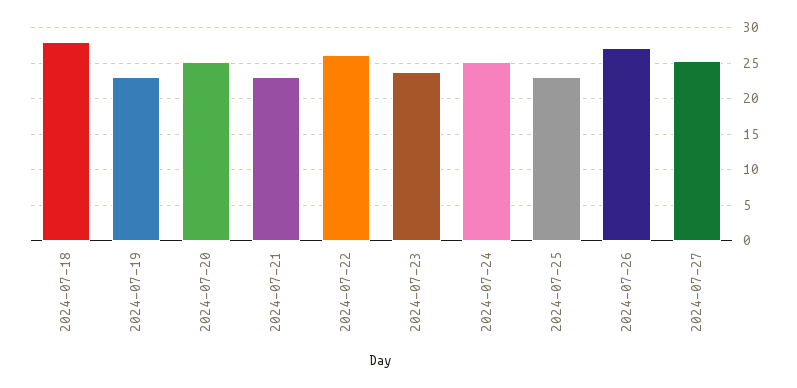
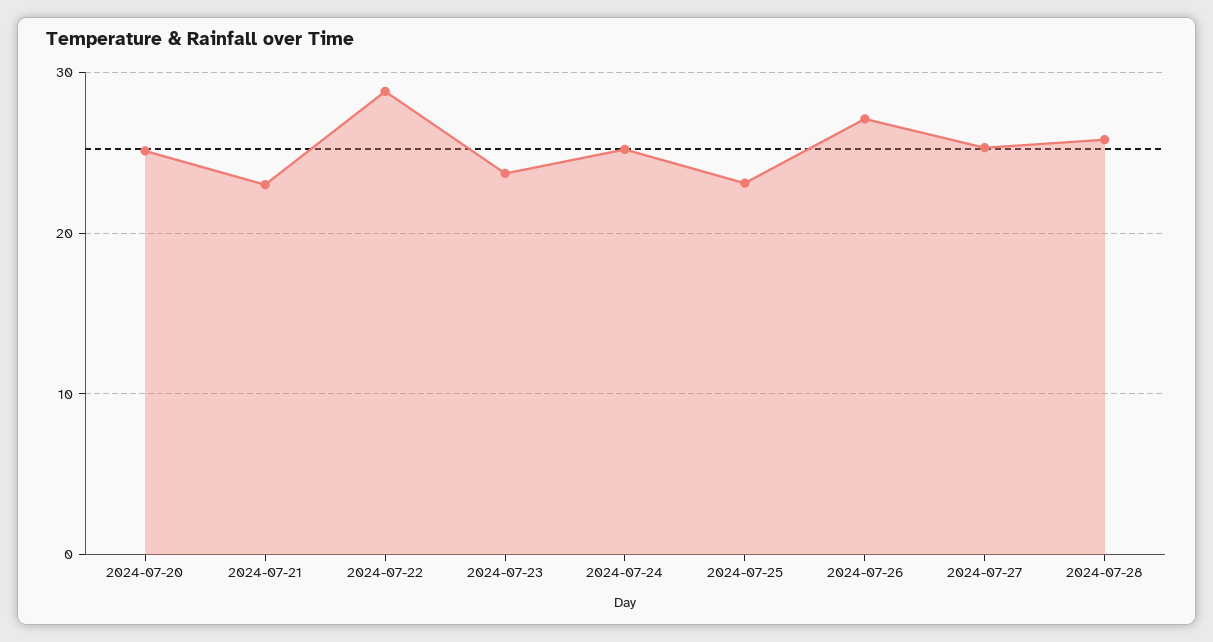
2024-07-18: 28 -> none
2024-07-19: 23 -> none
2024-07-22: 26 -> 29
2024-07-28: none -> 26

